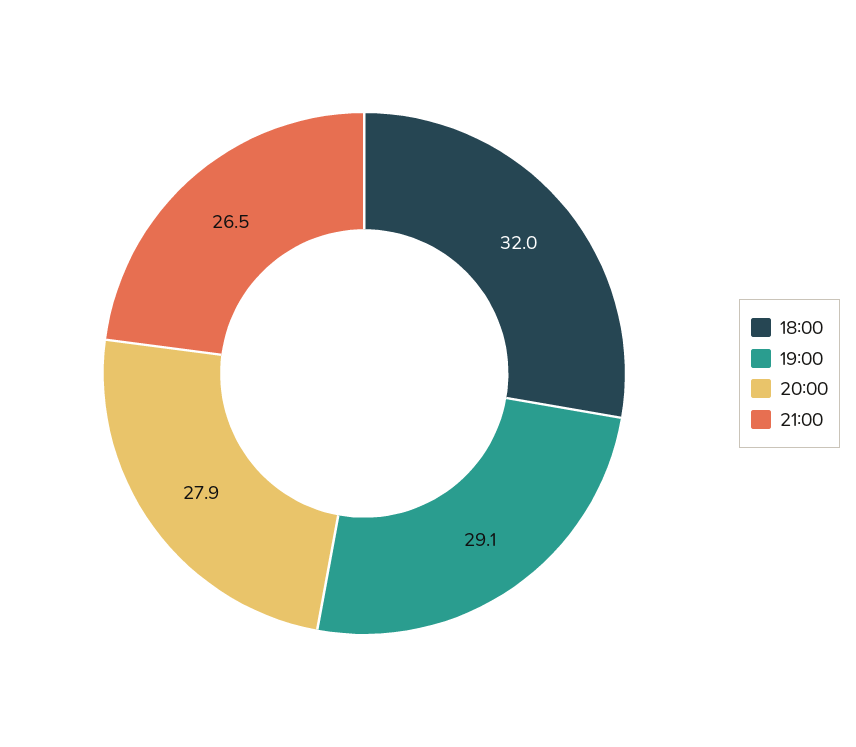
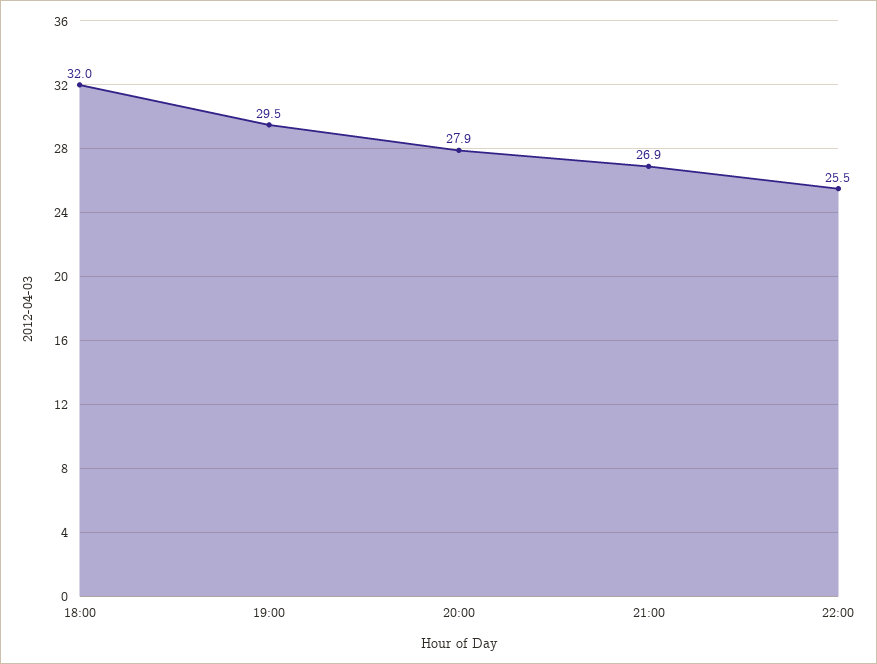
19:00: 29.1 -> 29.5
21:00: 26.5 -> 26.9
22:00: none -> 25.5

